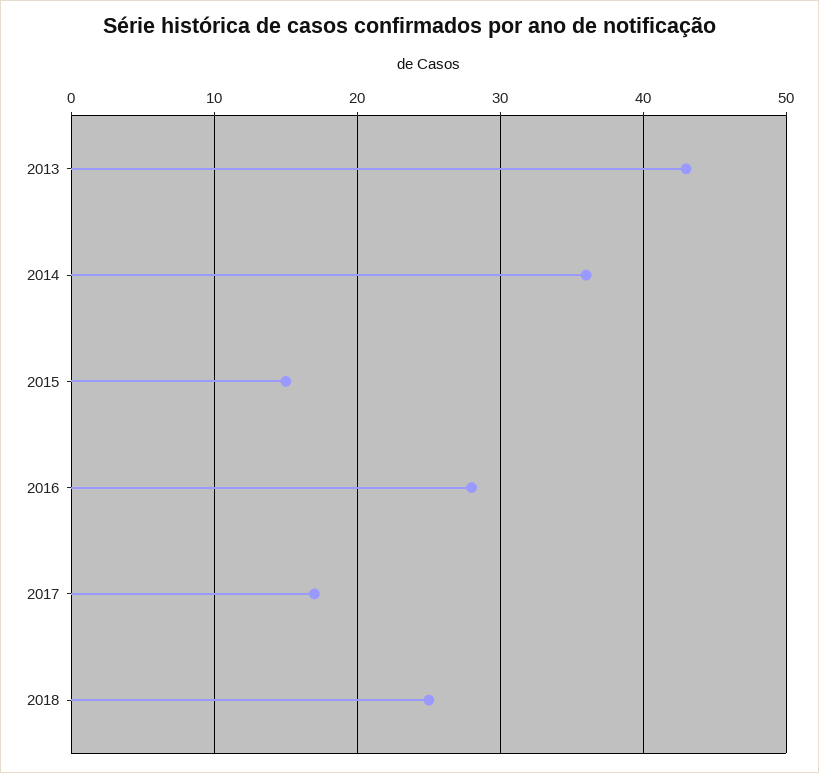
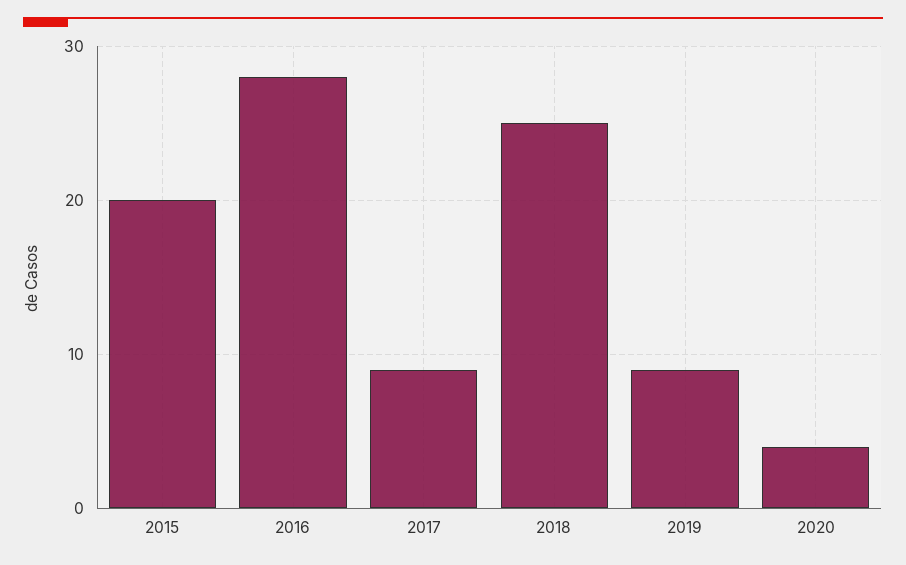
2013: 43 -> none
2014: 36 -> none
2015: 15 -> 20
2017: 17 -> 9
2019: none -> 9
2020: none -> 4

